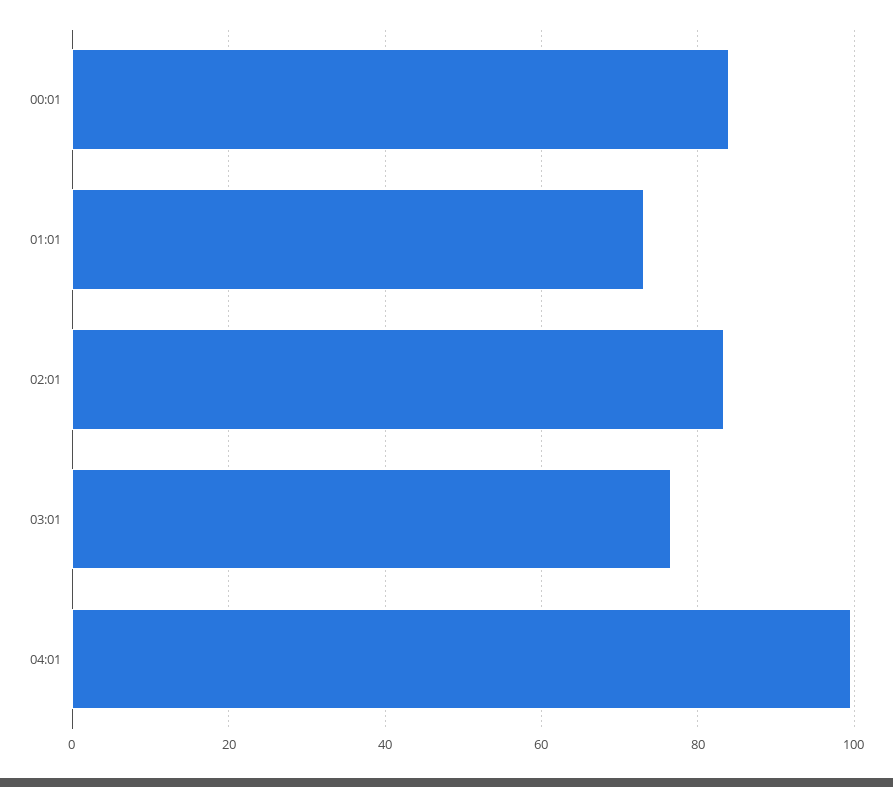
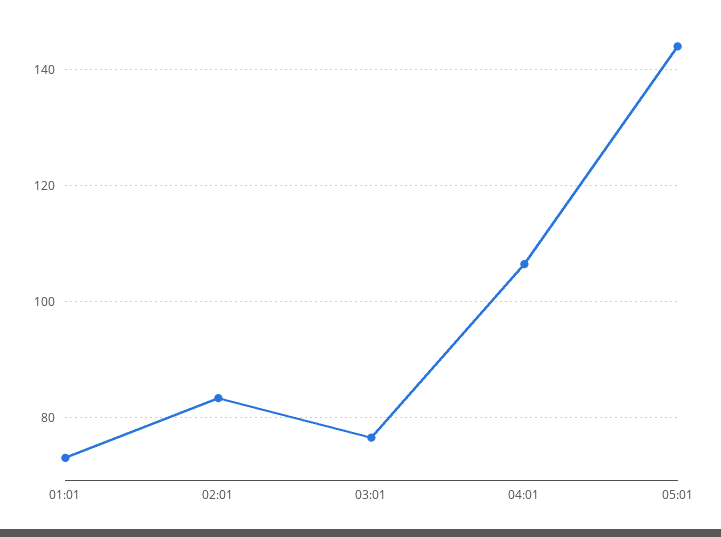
00:01: 84 -> none
04:01: 100 -> 106
05:01: none -> 144

